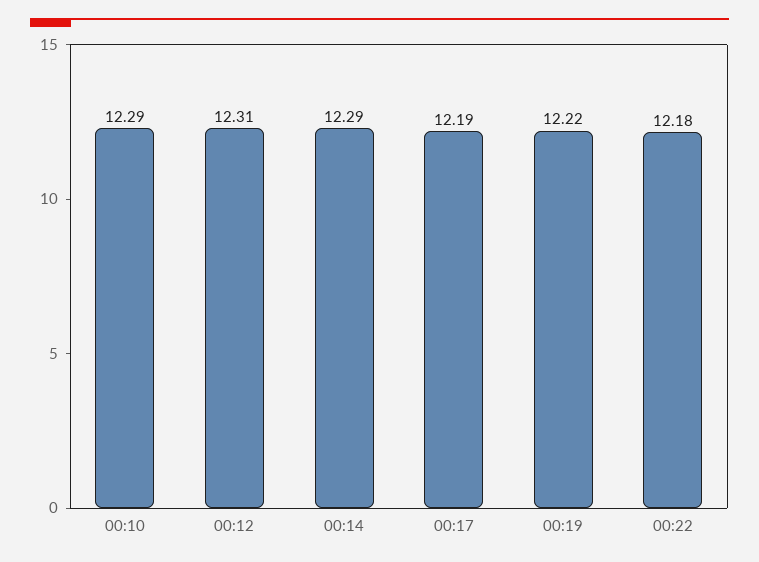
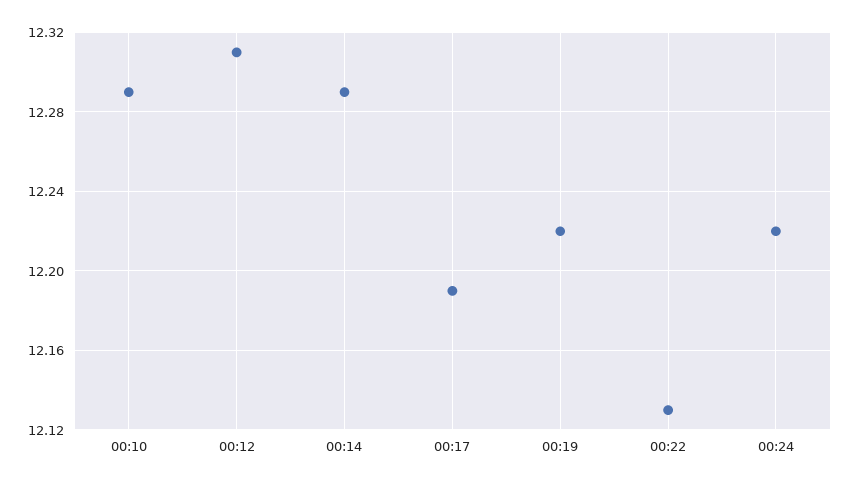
00:22: 12.18 -> 12.13
00:24: none -> 12.22

